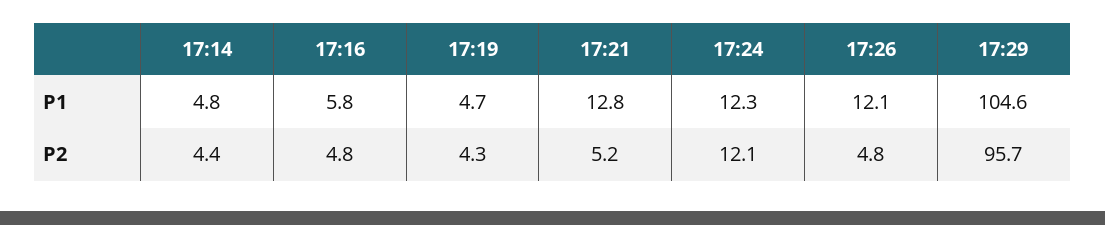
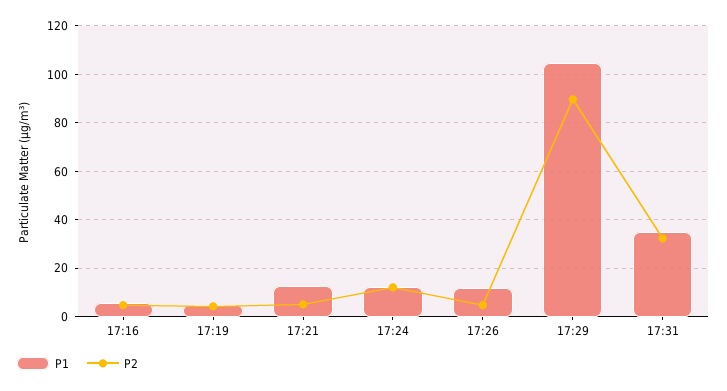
P1, 17:14: 4.8 -> none
P2, 17:14: 4.4 -> none
P2, 17:29: 95.7 -> 90
P1, 17:31: none -> 35
P2, 17:31: none -> 32.5

